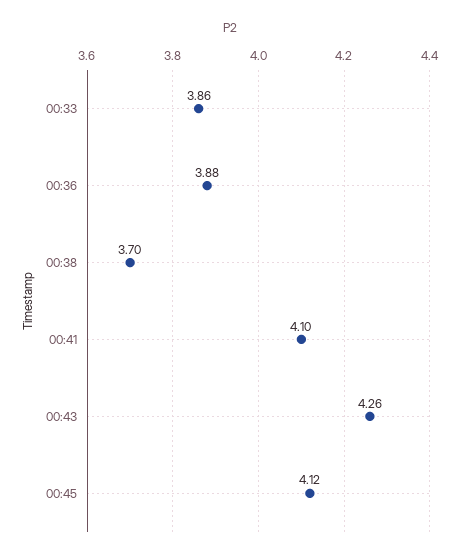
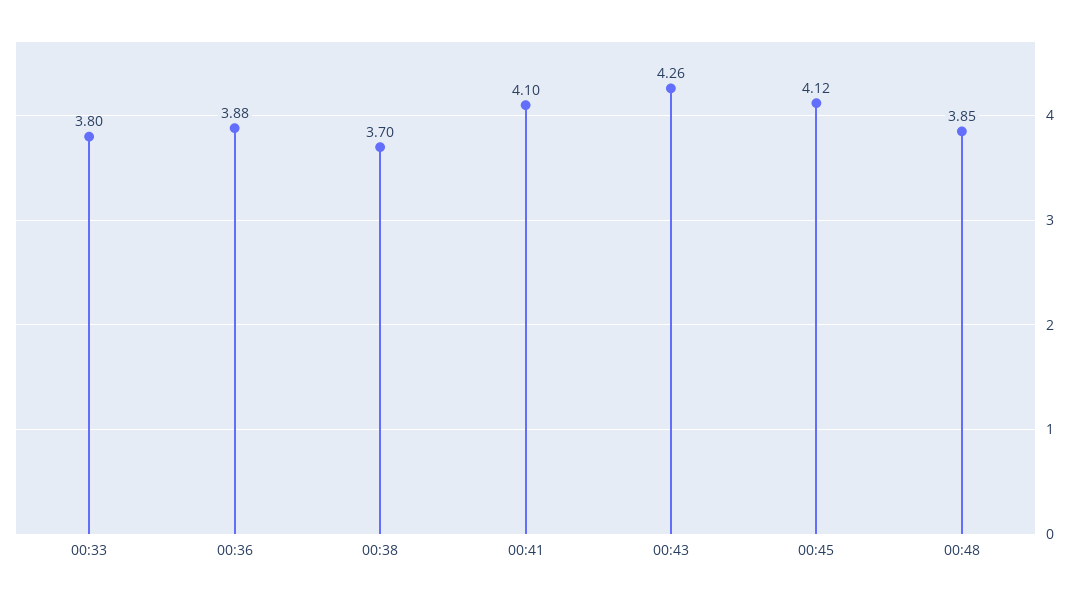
00:33: 3.86 -> 3.8
00:48: none -> 3.85

